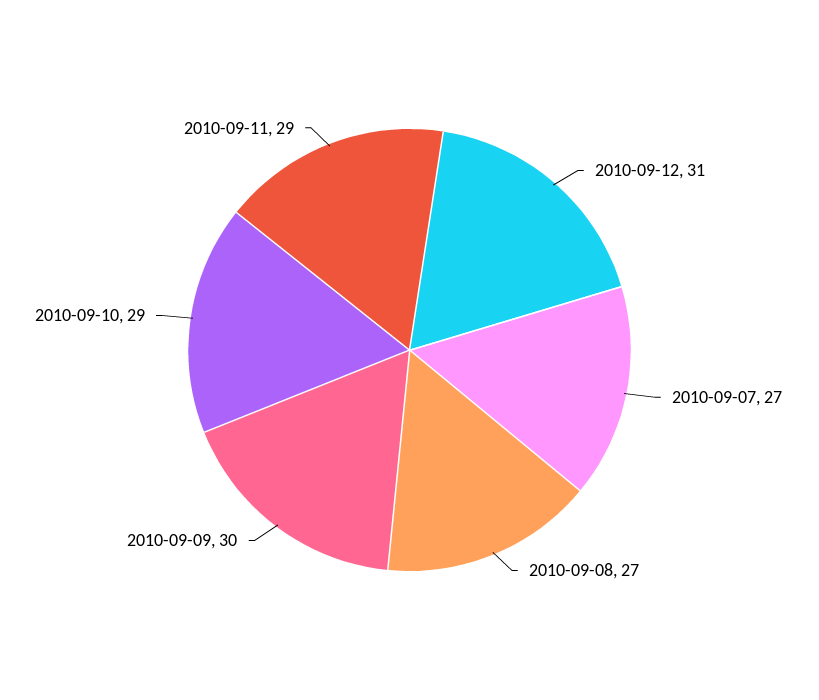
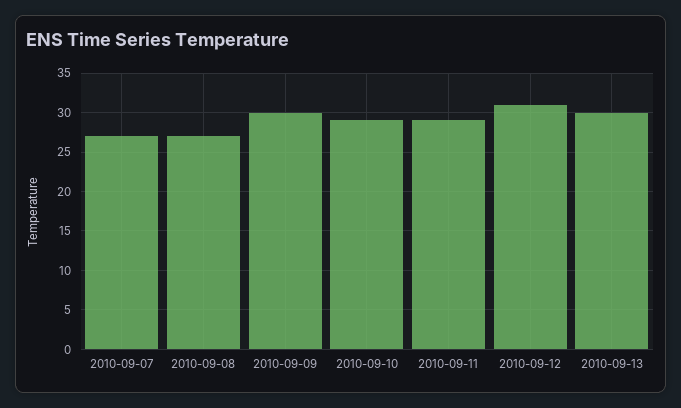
2010-09-13: none -> 30

